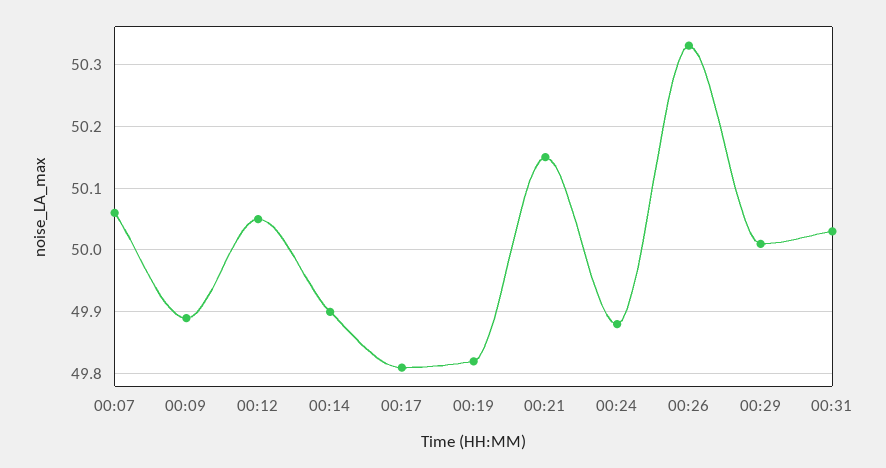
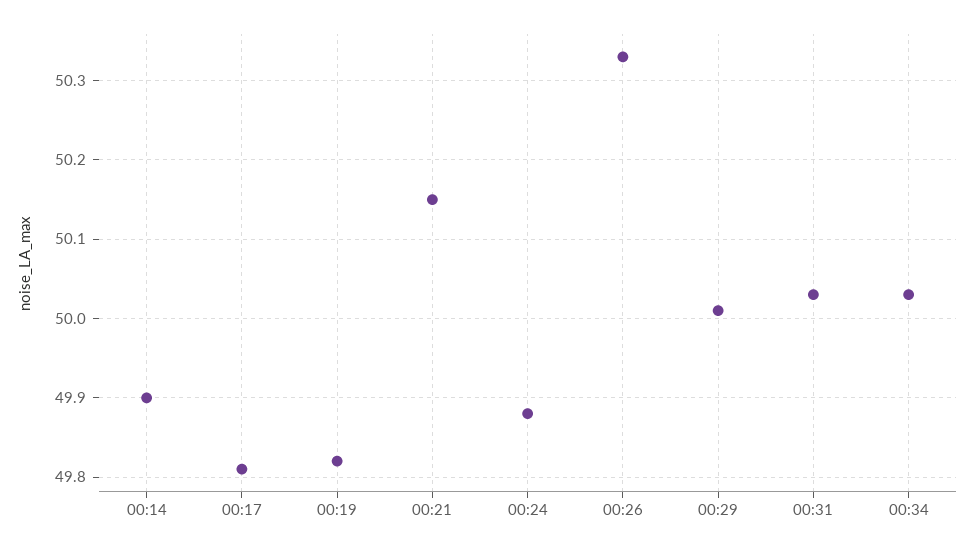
00:07: 50.06 -> none
00:09: 49.89 -> none
00:12: 50.05 -> none
00:34: none -> 50.03

